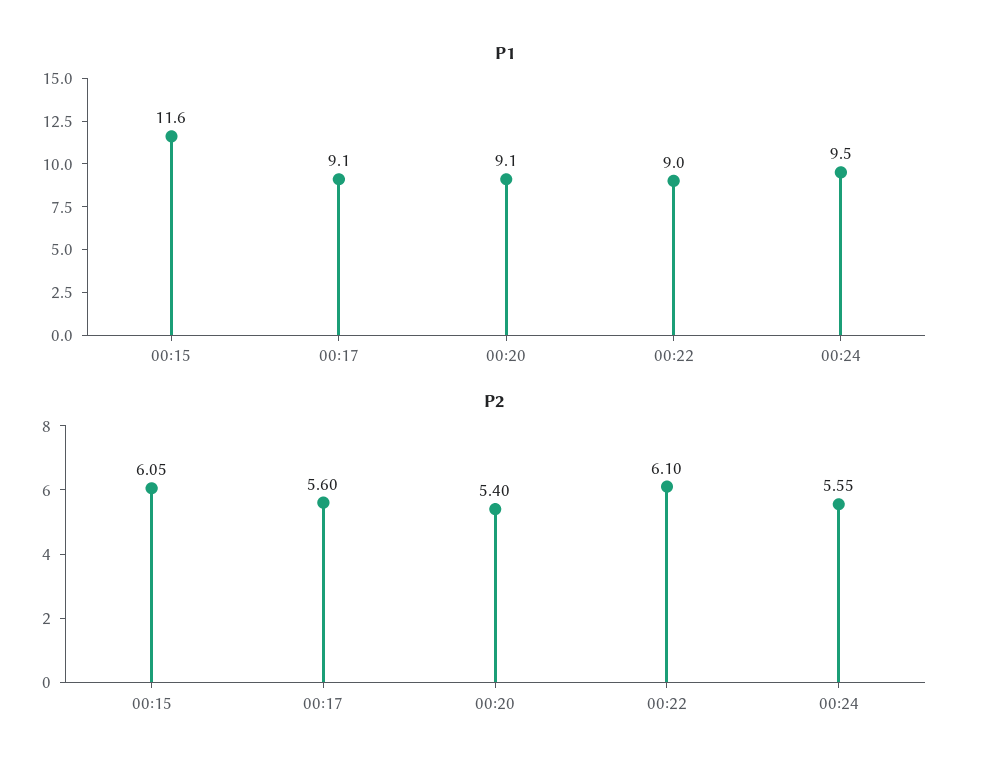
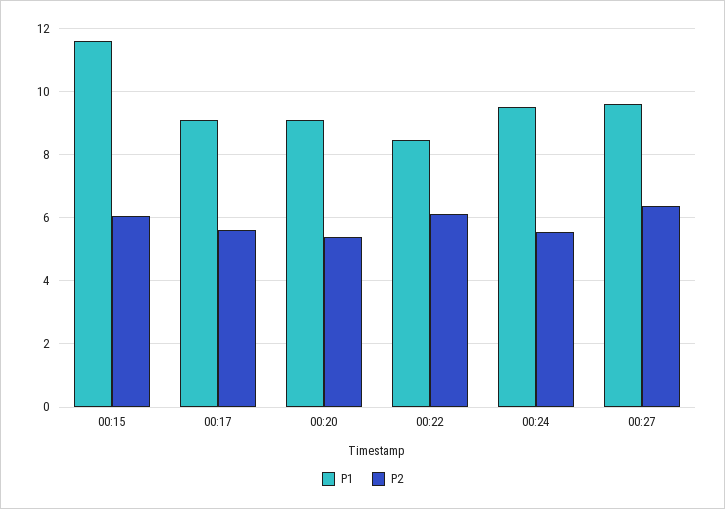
P1, 00:22: 9 -> 8.4
P1, 00:27: none -> 9.6
P2, 00:27: none -> 6.4

